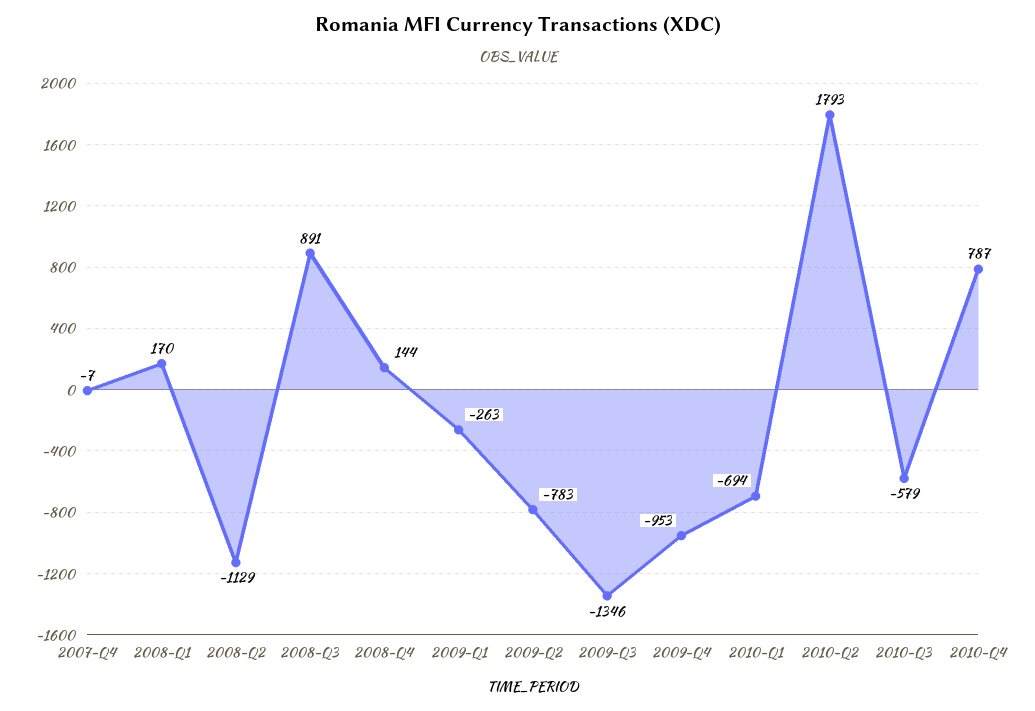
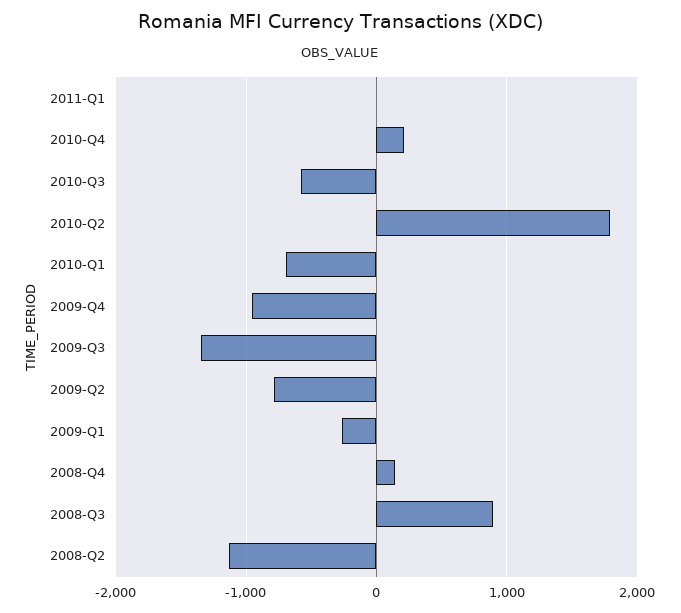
2007-Q4: -7 -> none
2008-Q1: 170 -> none
2010-Q4: 787 -> 200
2011-Q1: none -> 0

